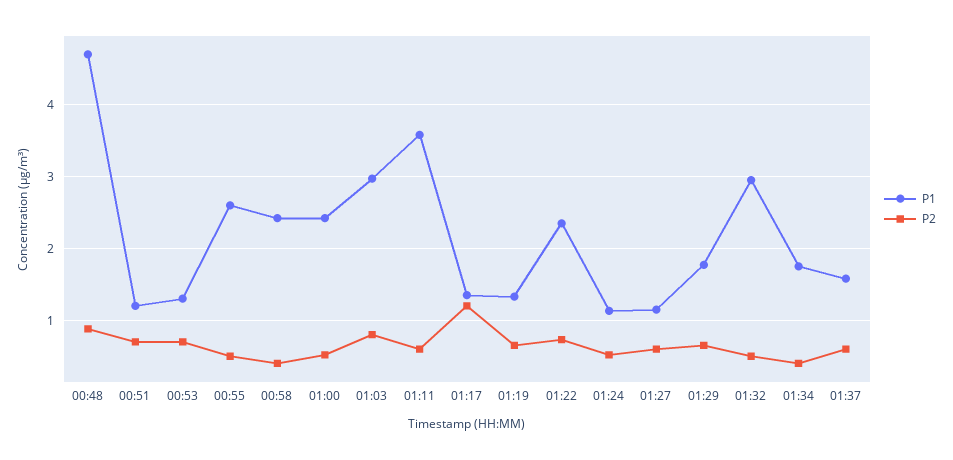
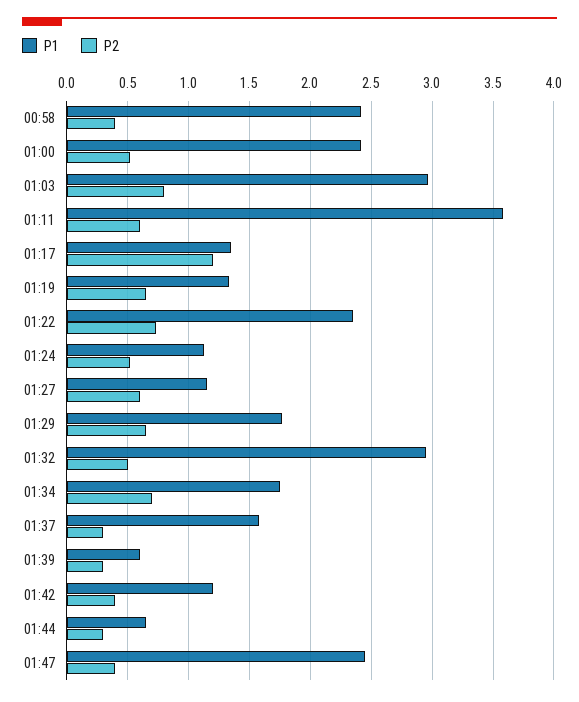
P1, 00:48: 4.7 -> none
P2, 00:48: 0.9 -> none
P1, 00:51: 1.2 -> none
P2, 00:51: 0.7 -> none
P1, 00:53: 1.3 -> none
P2, 00:53: 0.7 -> none
P1, 00:55: 2.6 -> none
P2, 00:55: 0.5 -> none
P2, 01:34: 0.4 -> 0.7
P2, 01:37: 0.6 -> 0.3
P1, 01:39: none -> 0.6
P2, 01:39: none -> 0.3
P1, 01:42: none -> 1.2
P2, 01:42: none -> 0.4
P1, 01:44: none -> 0.65
P2, 01:44: none -> 0.3
P1, 01:47: none -> 2.45
P2, 01:47: none -> 0.4

